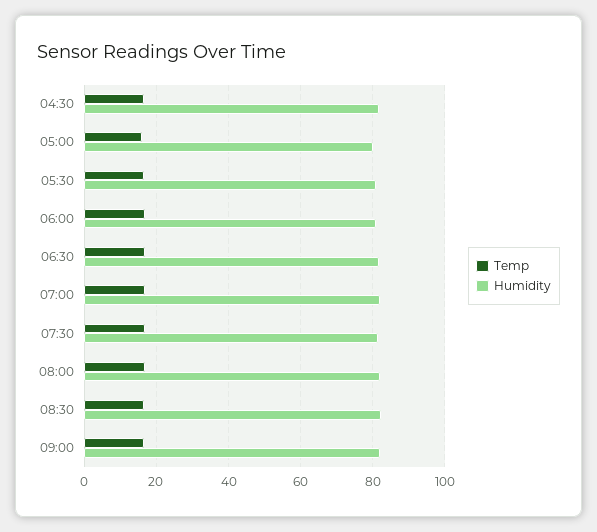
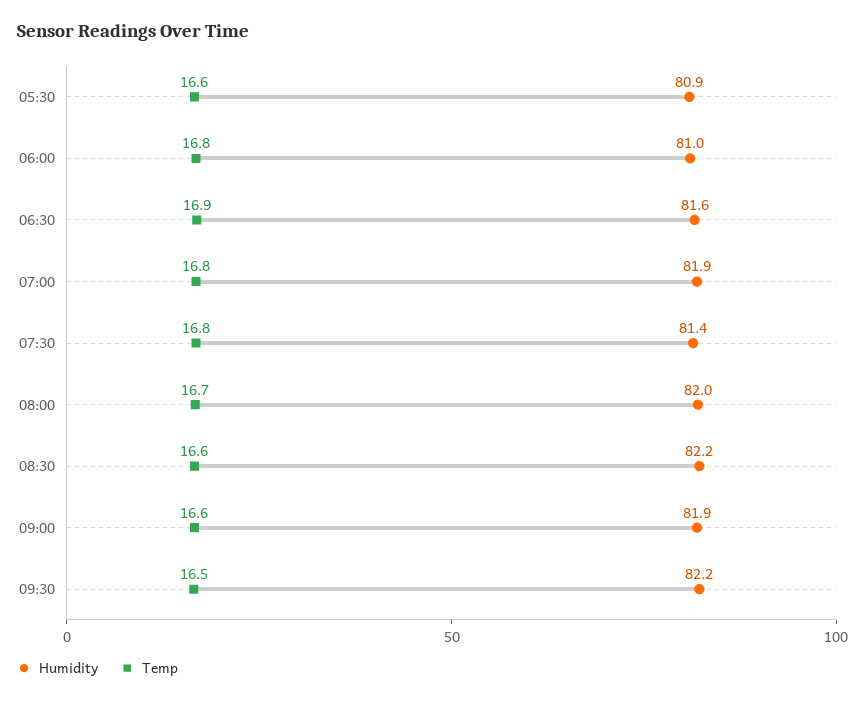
Temp, 04:30: 16 -> none
Humidity, 04:30: 82 -> none
Temp, 05:00: 16 -> none
Humidity, 05:00: 80 -> none
Humidity, 09:30: none -> 82.2
Temp, 09:30: none -> 16.5

